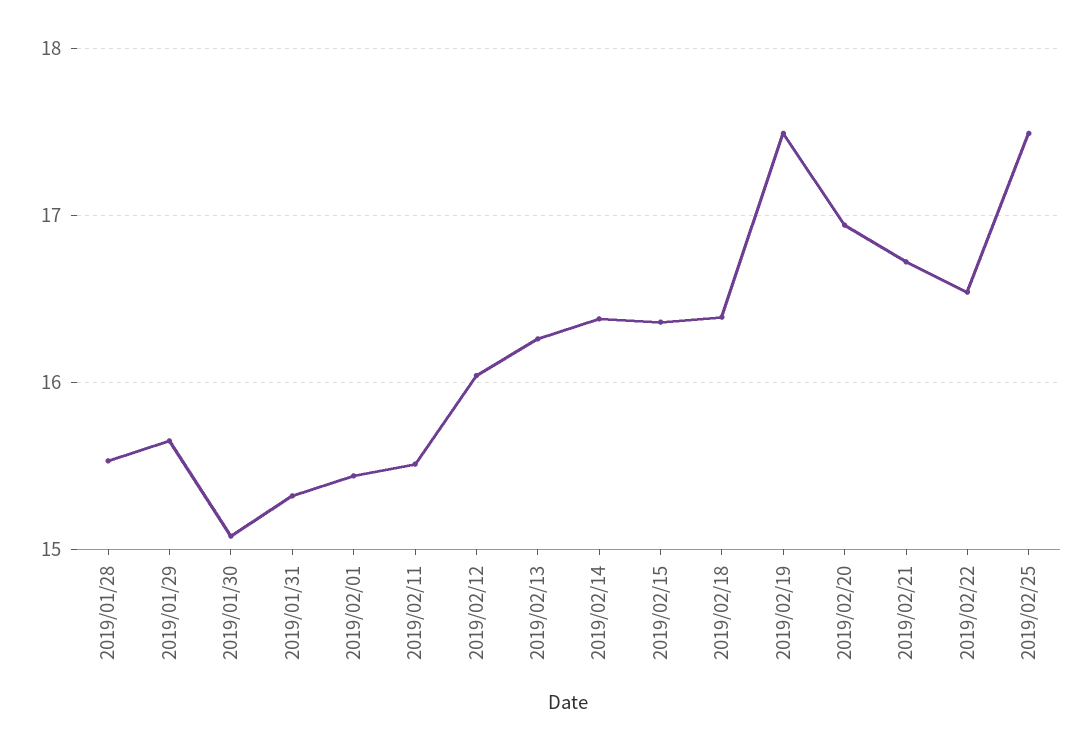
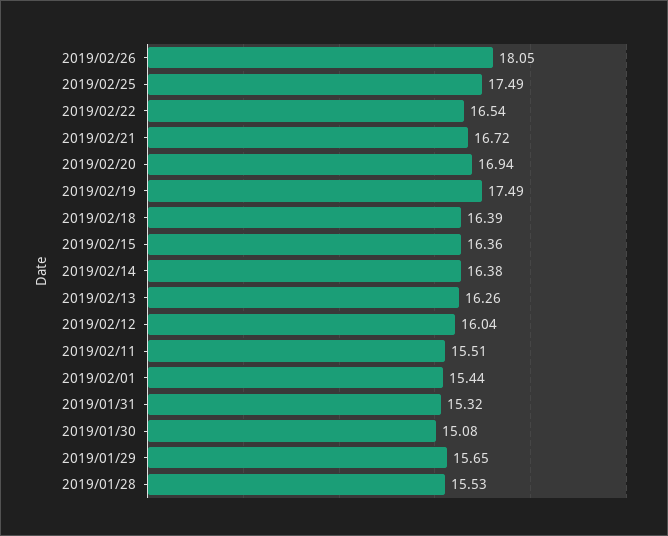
2019/02/26: none -> 18.05

